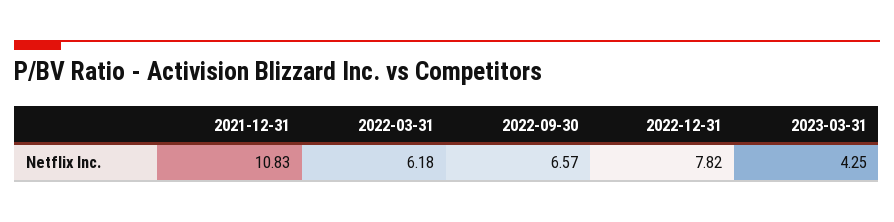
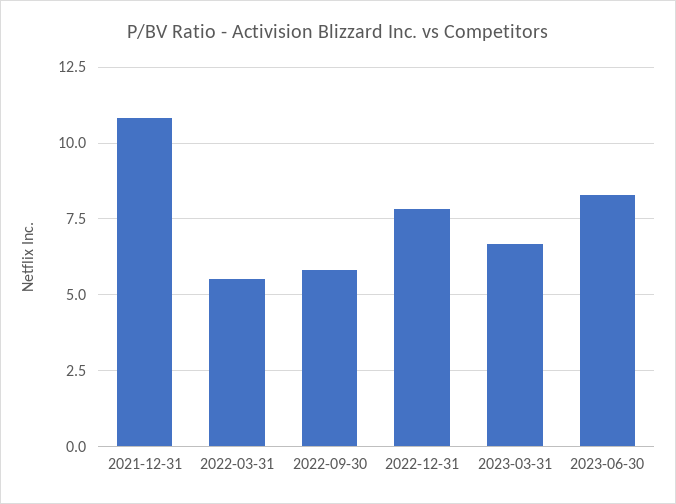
2022-03-31: 6.18 -> 5.5
2022-09-30: 6.57 -> 5.75
2023-03-31: 4.25 -> 6.75
2023-06-30: none -> 8.25

